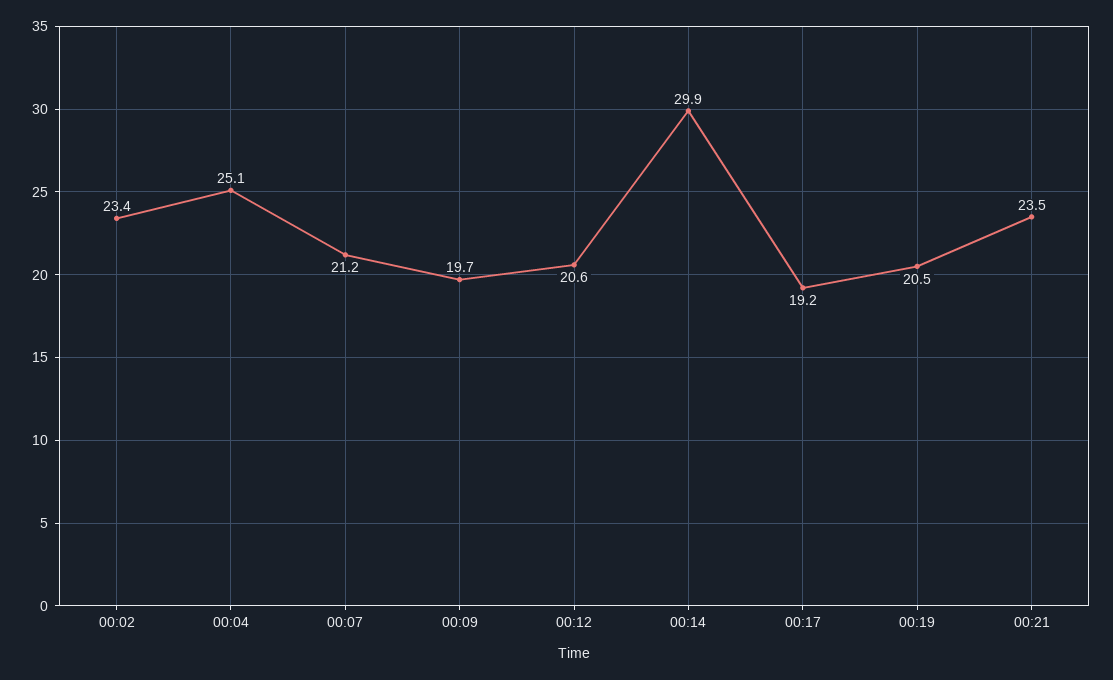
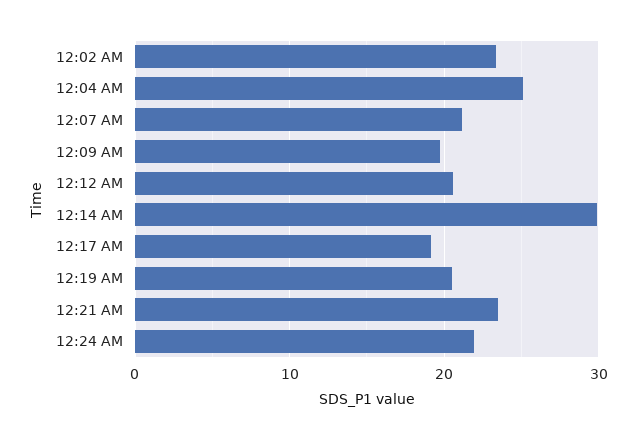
12:24 AM: none -> 22

